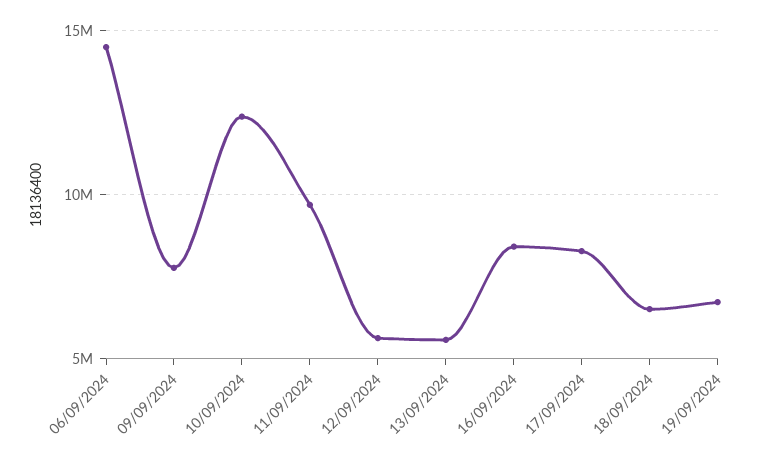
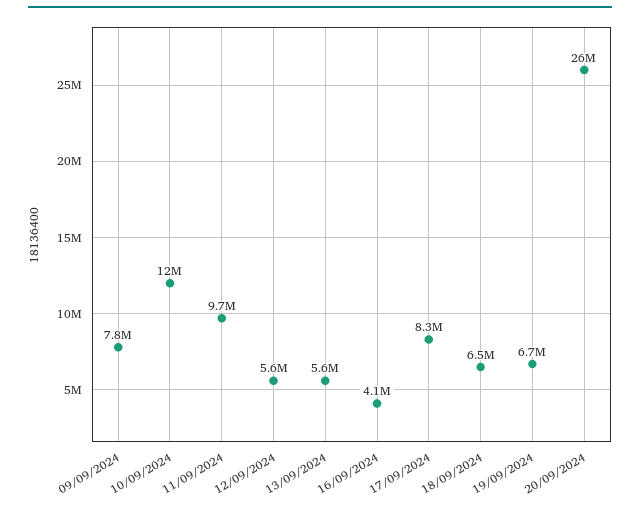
06/09/2024: 14500000 -> none
16/09/2024: 8500000 -> 4100000
20/09/2024: none -> 26000000

